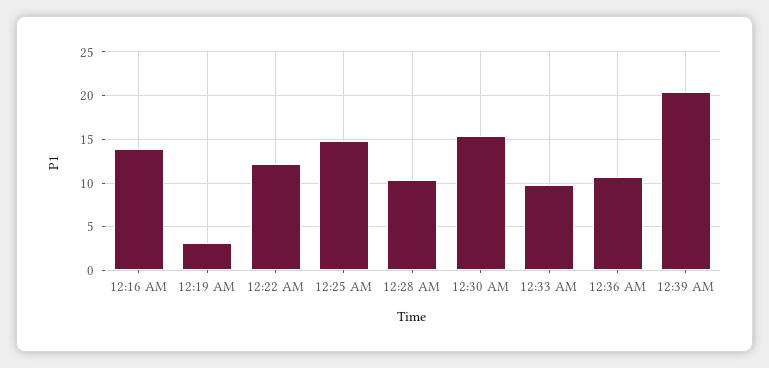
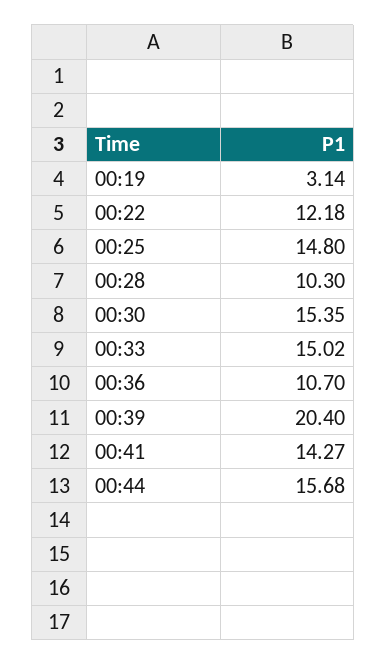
12:16 AM: 14 -> none
12:33 AM: 10 -> 15.02
00:41: none -> 14.27
00:44: none -> 15.68

